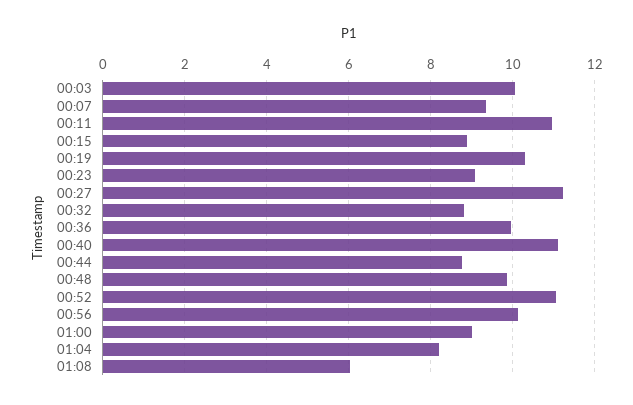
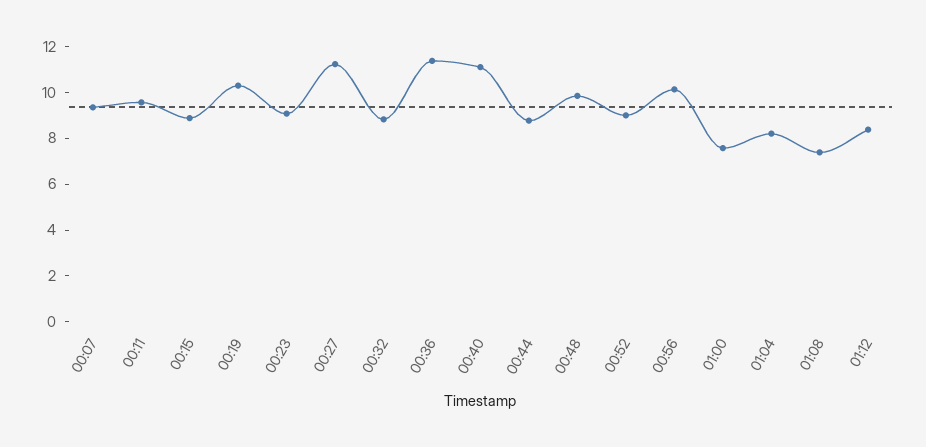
00:03: 10 -> none
00:11: 11 -> 9.5
00:36: 10 -> 11.5
00:52: 11 -> 9
01:00: 9 -> 7.5
01:08: 6 -> 7.5
01:12: none -> 8.5

